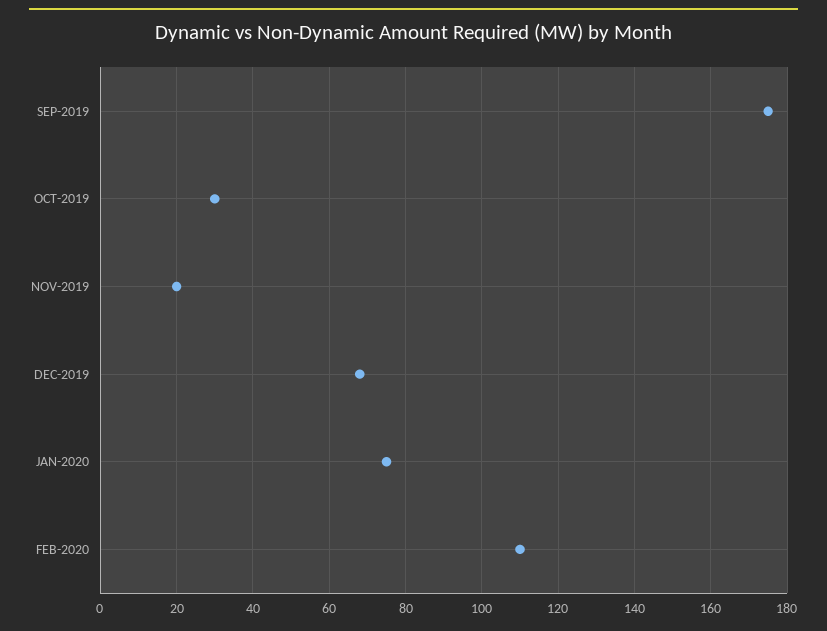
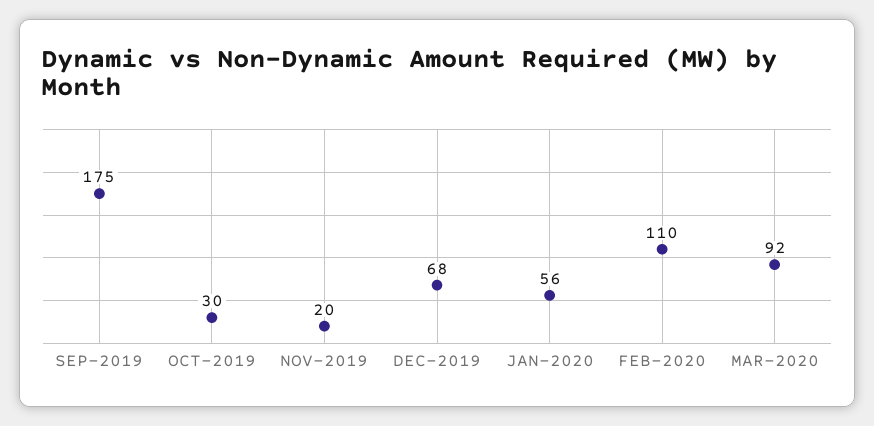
JAN-2020: 75 -> 56
MAR-2020: none -> 92

